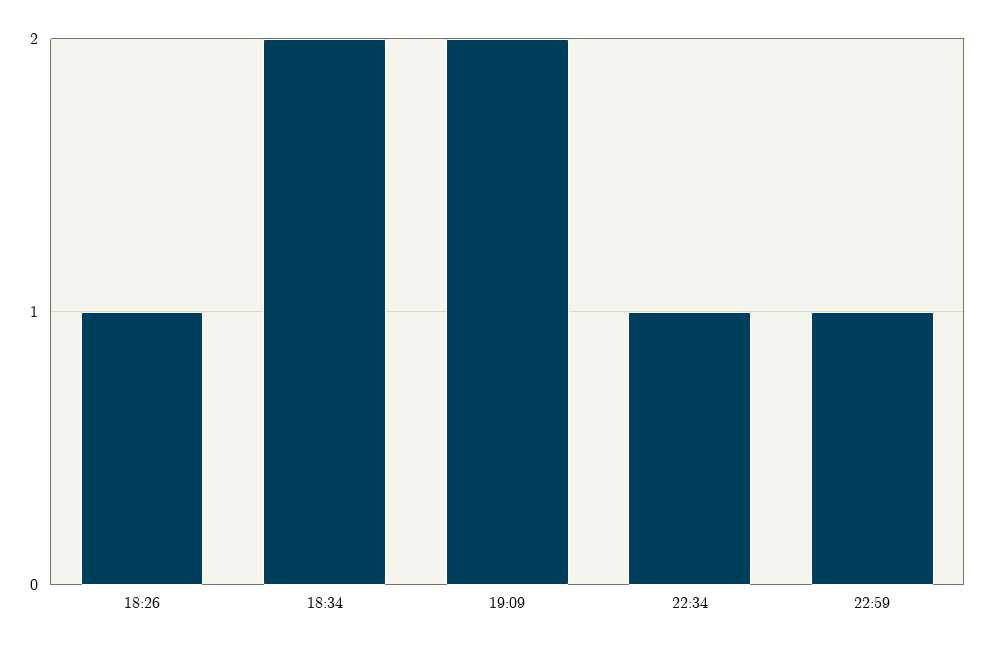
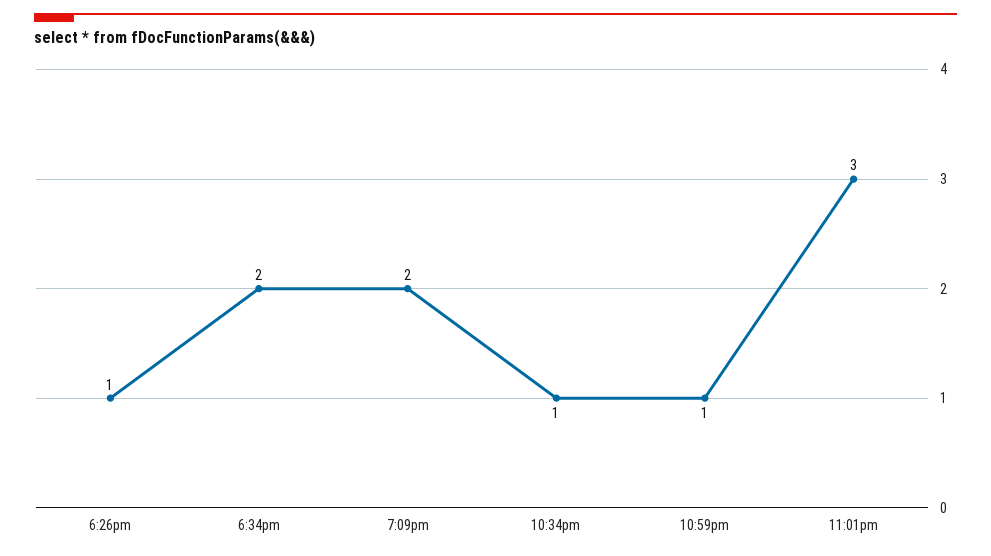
11:01pm: none -> 3

